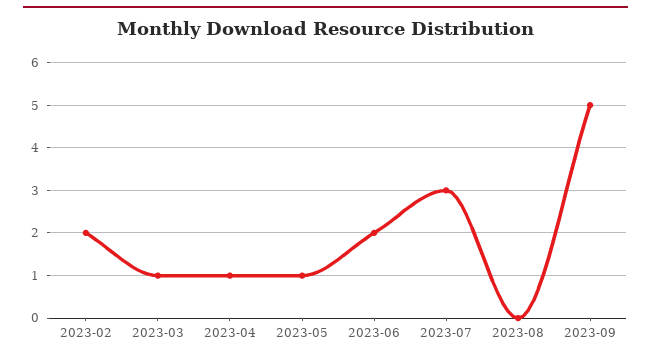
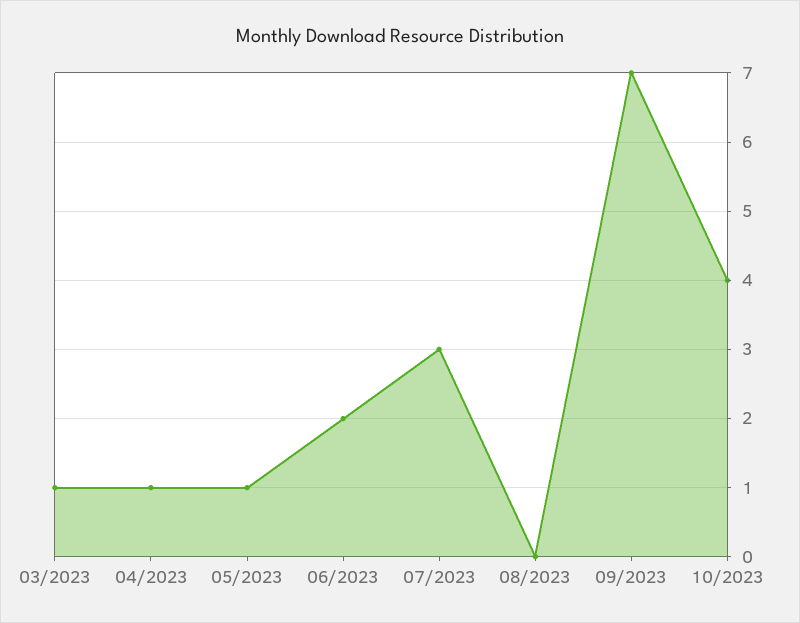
2023-02: 2 -> none
2023-09: 5 -> 7
10/2023: none -> 4

